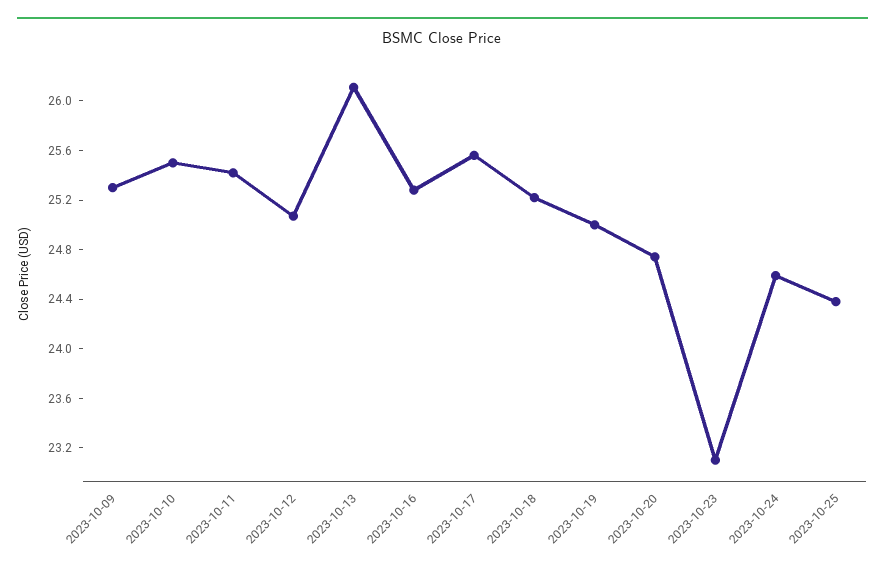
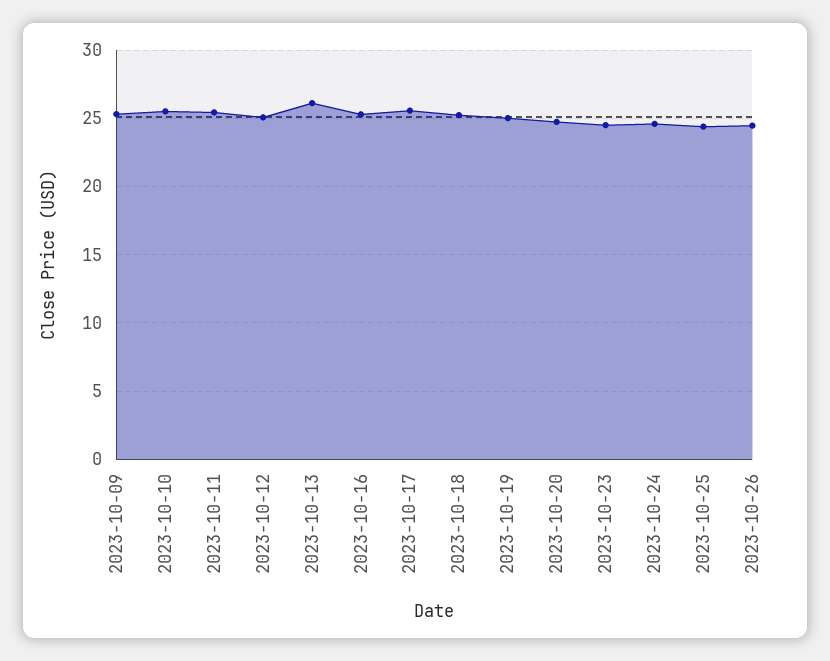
2023-10-23: 23.1 -> 24.5
2023-10-26: none -> 24.5

